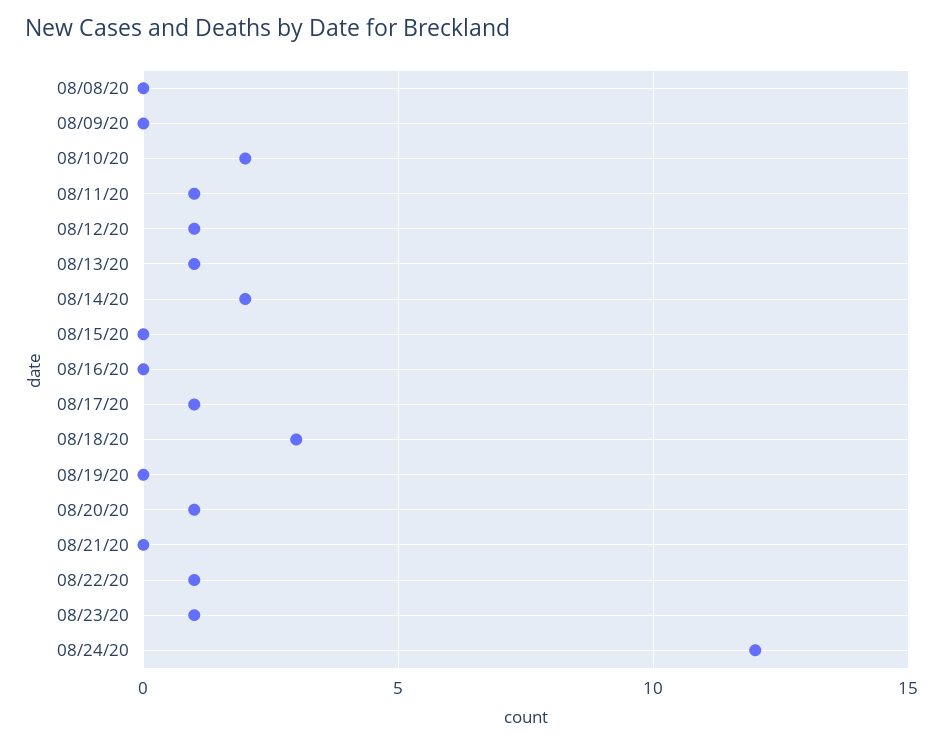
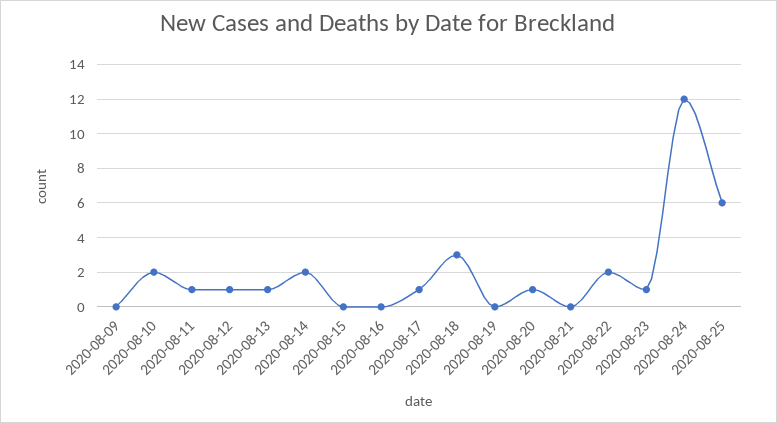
08/08/20: 0 -> none
08/22/20: 1 -> 2
2020-08-25: none -> 6

